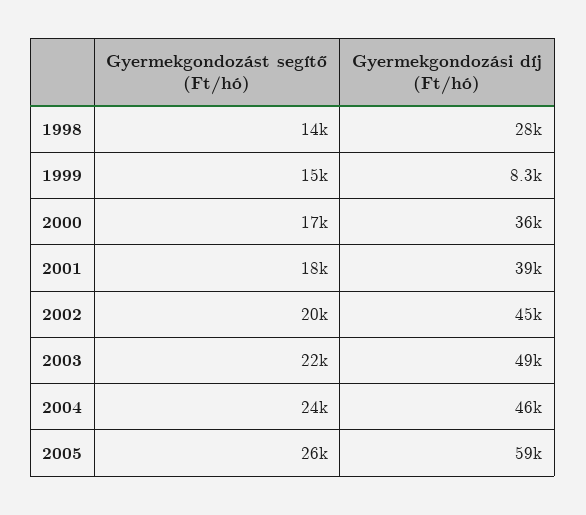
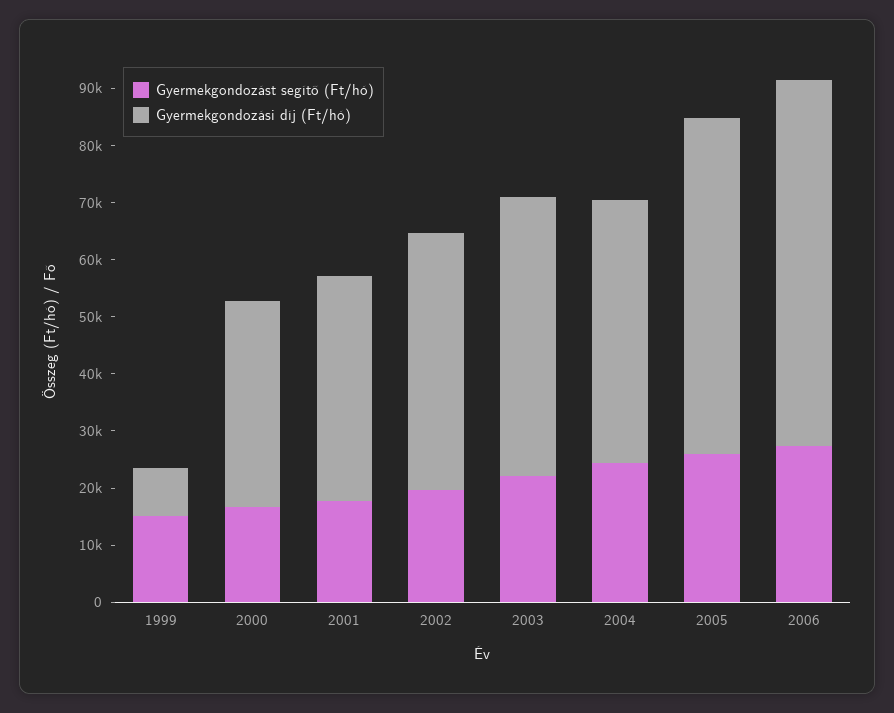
Gyermekgondozást segítő (Ft/hó), 1998: 14000 -> none
Gyermekgondozási díj (Ft/hó), 1998: 28000 -> none
Gyermekgondozást segítő (Ft/hó), 2006: none -> 28000
Gyermekgondozási díj (Ft/hó), 2006: none -> 64000

